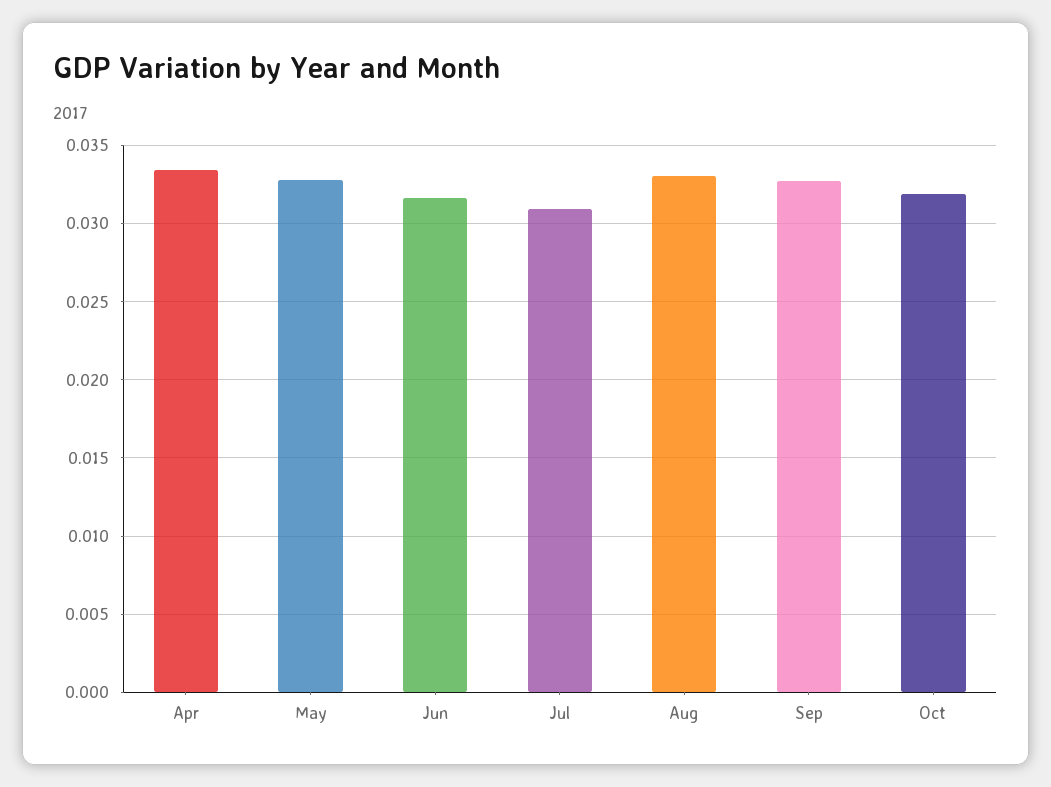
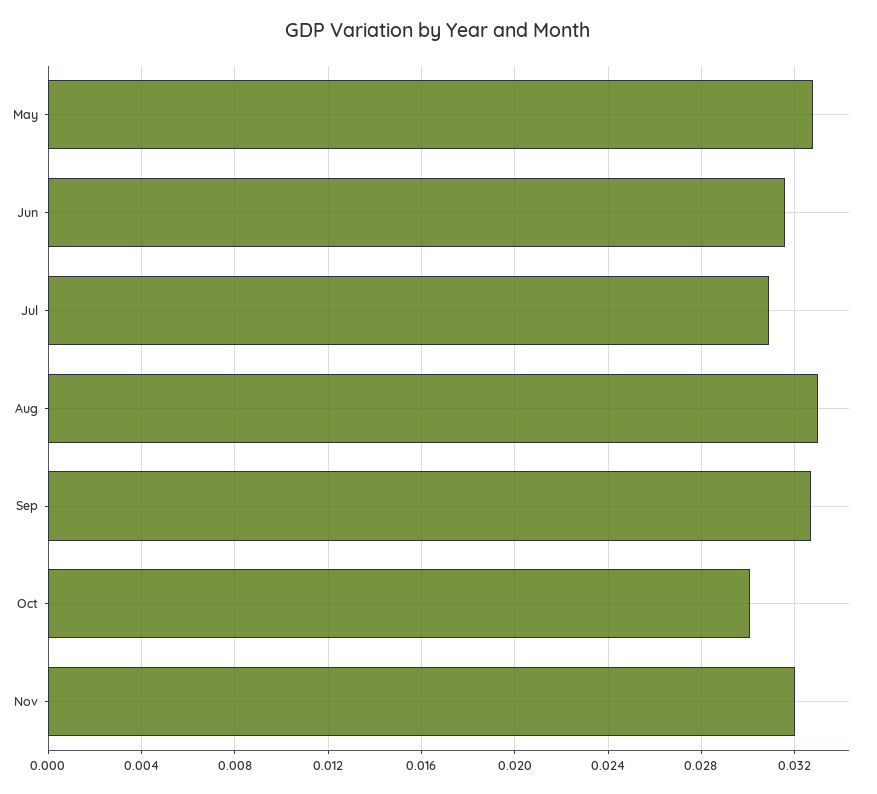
Apr: 0.0335 -> none
Oct: 0.032 -> 0.03
Nov: none -> 0.032

